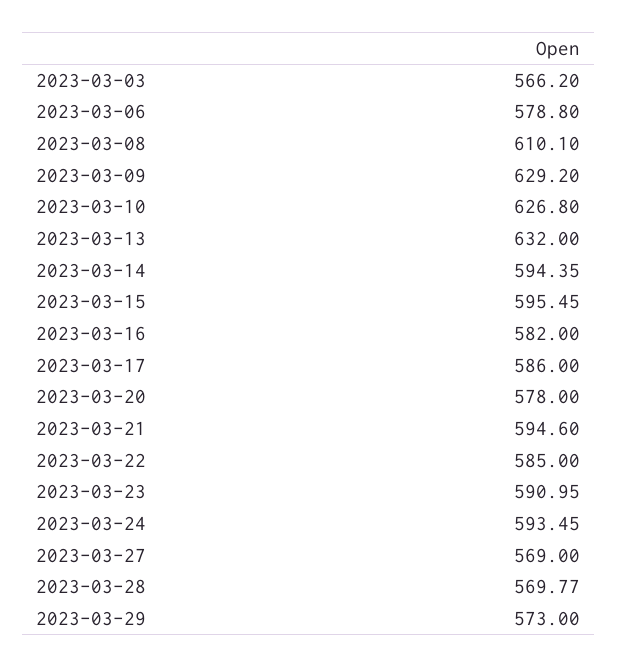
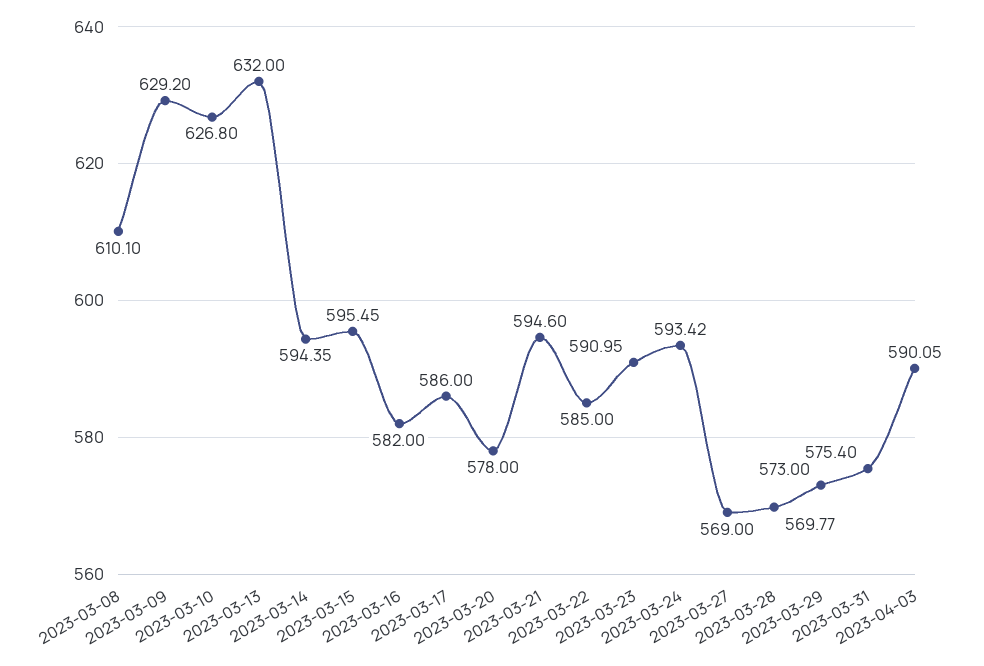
2023-03-03: 566.2 -> none
2023-03-06: 578.8 -> none
2023-03-24: 593.45 -> 593.42
2023-03-31: none -> 575.4
2023-04-03: none -> 590.05

